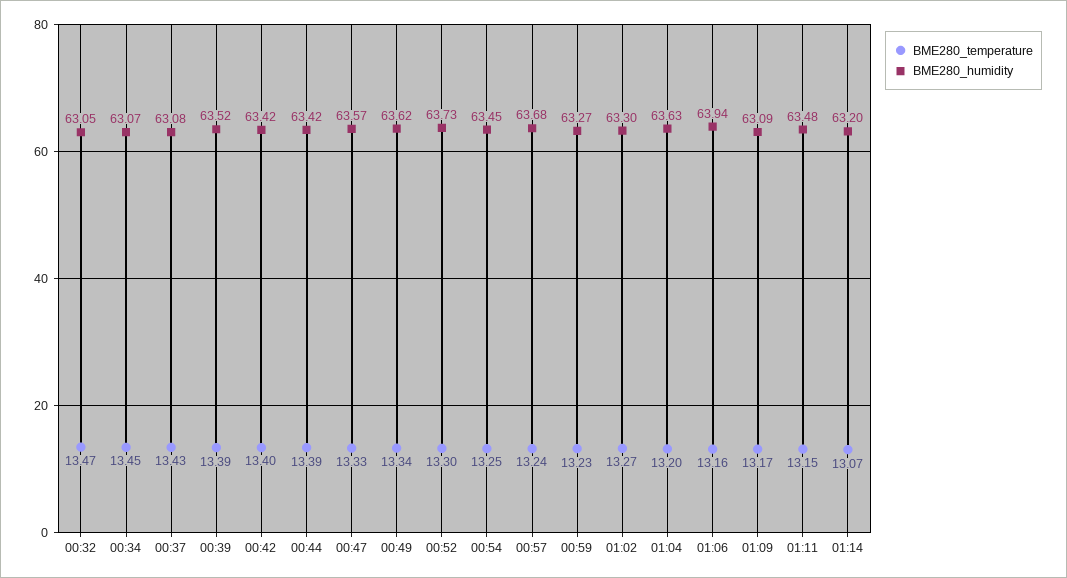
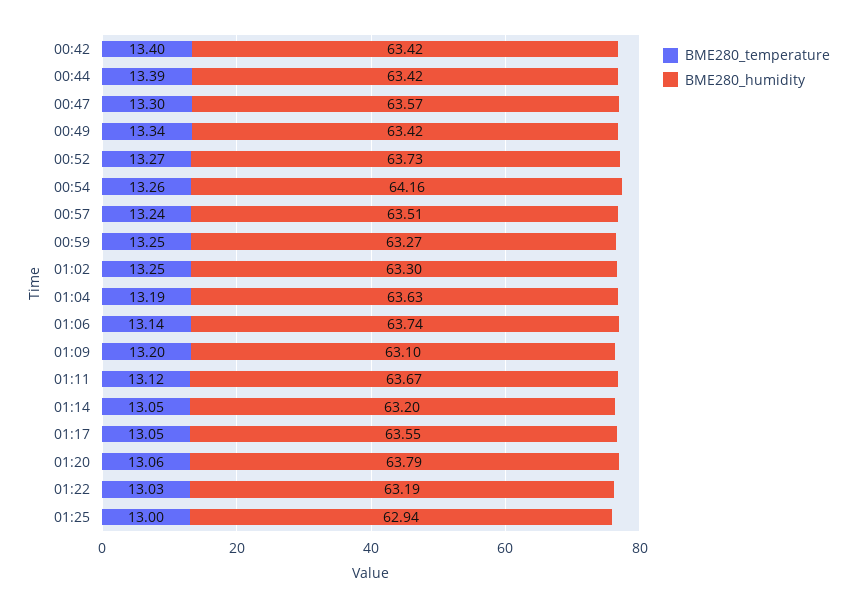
BME280_temperature, 00:32: 13.47 -> none
BME280_humidity, 00:32: 63.05 -> none
BME280_temperature, 00:34: 13.45 -> none
BME280_humidity, 00:34: 63.07 -> none
BME280_temperature, 00:37: 13.43 -> none
BME280_humidity, 00:37: 63.08 -> none
BME280_temperature, 00:39: 13.39 -> none
BME280_humidity, 00:39: 63.52 -> none
BME280_temperature, 00:47: 13.33 -> 13.3
BME280_humidity, 00:49: 63.62 -> 63.42
BME280_temperature, 00:52: 13.3 -> 13.27
BME280_temperature, 00:54: 13.25 -> 13.26
BME280_humidity, 00:54: 63.45 -> 64.16
BME280_humidity, 00:57: 63.68 -> 63.51
BME280_temperature, 00:59: 13.23 -> 13.25
BME280_temperature, 01:02: 13.27 -> 13.25
BME280_temperature, 01:04: 13.2 -> 13.19
BME280_temperature, 01:06: 13.16 -> 13.14
BME280_humidity, 01:06: 63.94 -> 63.74
BME280_temperature, 01:09: 13.17 -> 13.2
BME280_humidity, 01:09: 63.09 -> 63.1
BME280_temperature, 01:11: 13.15 -> 13.12
BME280_humidity, 01:11: 63.48 -> 63.67
BME280_temperature, 01:14: 13.07 -> 13.05
BME280_temperature, 01:17: none -> 13.05
BME280_humidity, 01:17: none -> 63.55
BME280_temperature, 01:20: none -> 13.06
BME280_humidity, 01:20: none -> 63.79
BME280_temperature, 01:22: none -> 13.03
BME280_humidity, 01:22: none -> 63.19
BME280_temperature, 01:25: none -> 13
BME280_humidity, 01:25: none -> 62.94

